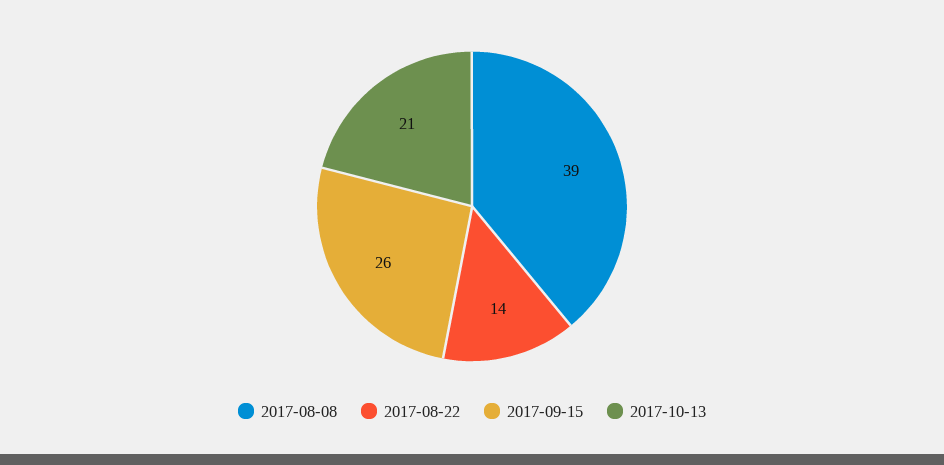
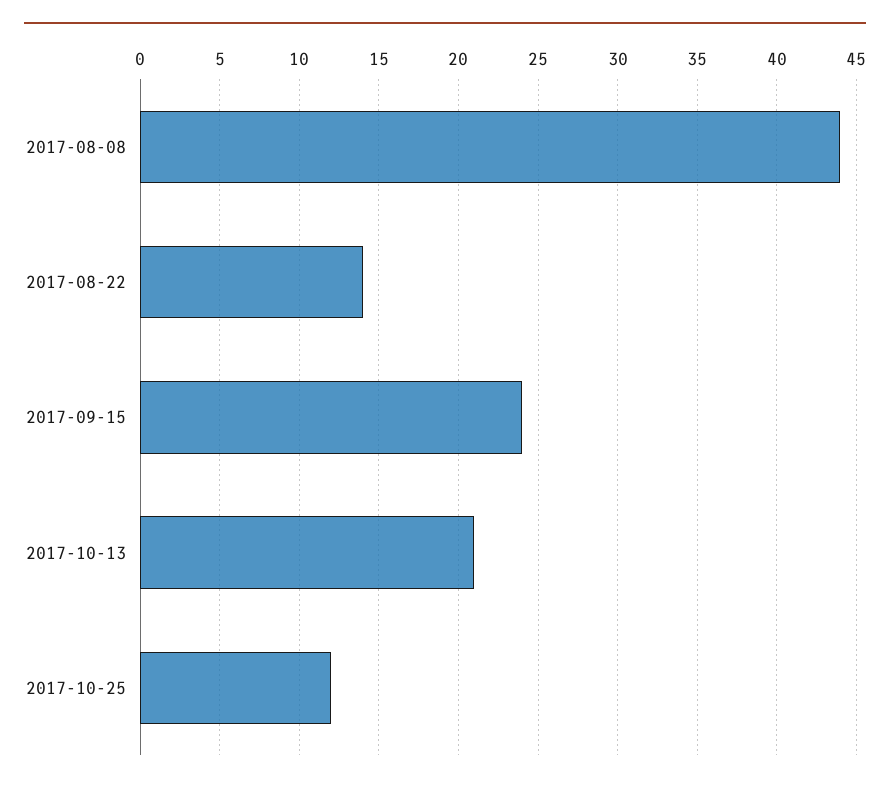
2017-08-08: 39 -> 44
2017-09-15: 26 -> 24
2017-10-25: none -> 12

